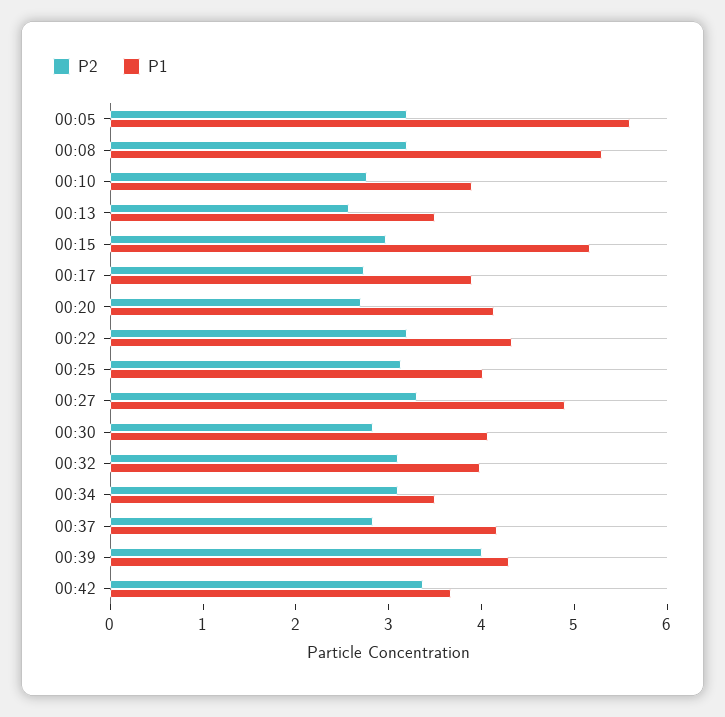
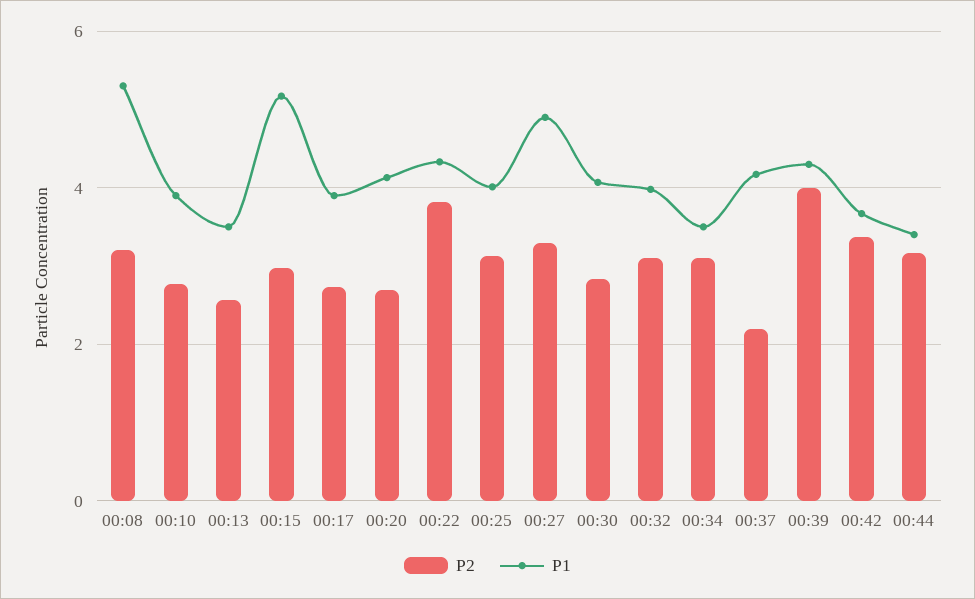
P2, 00:05: 3.2 -> none
P1, 00:05: 5.6 -> none
P2, 00:22: 3.2 -> 3.8
P2, 00:37: 2.8 -> 2.2
P2, 00:44: none -> 3.2
P1, 00:44: none -> 3.4

